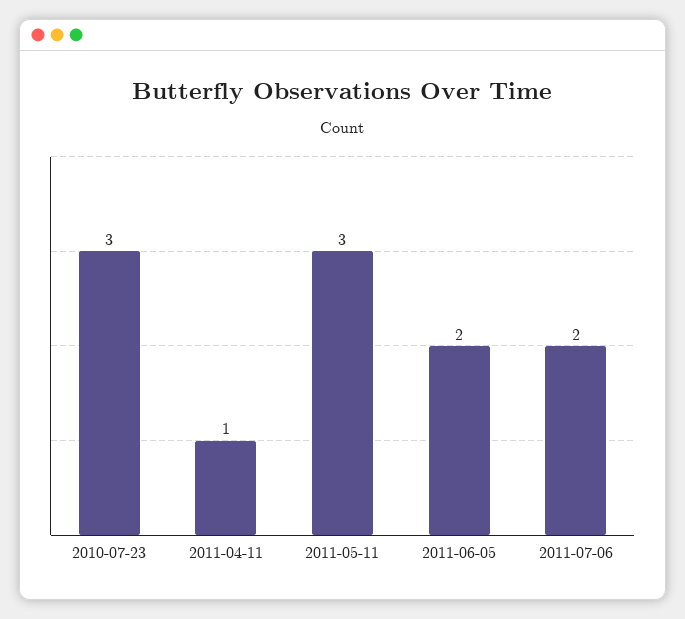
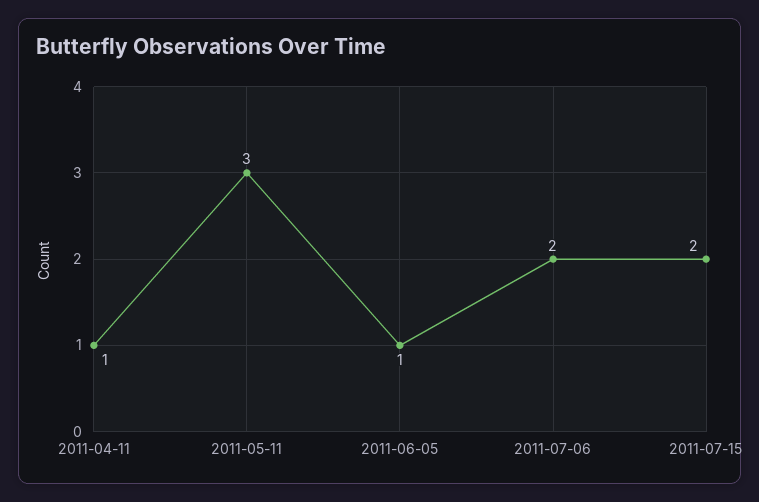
2010-07-23: 3 -> none
2011-06-05: 2 -> 1
2011-07-15: none -> 2

